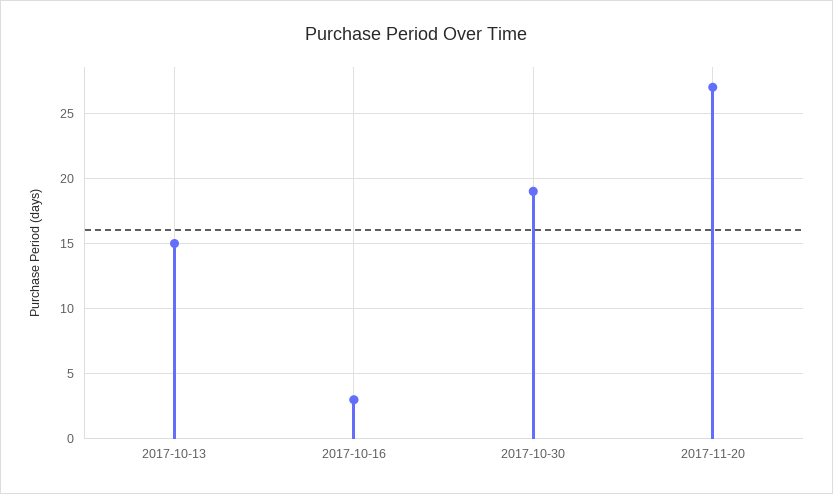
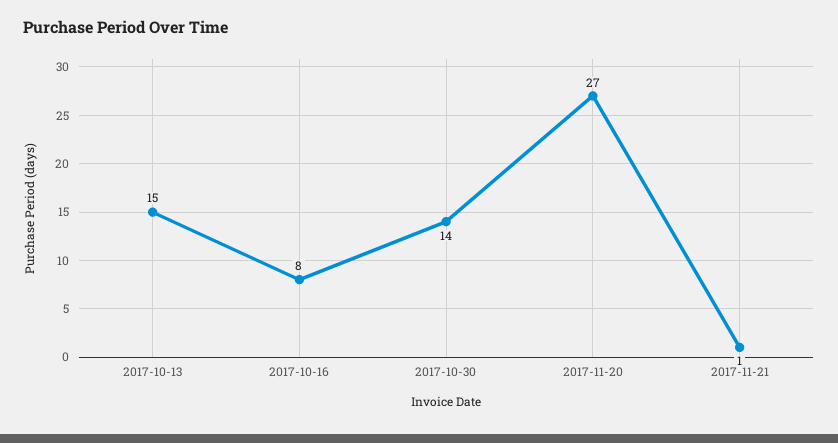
2017-10-16: 3 -> 8
2017-10-30: 19 -> 14
2017-11-21: none -> 1

